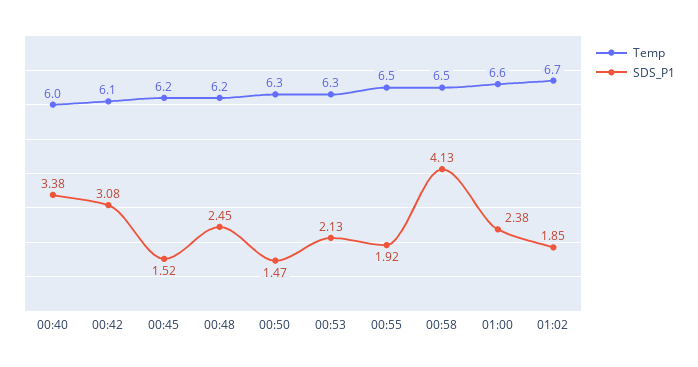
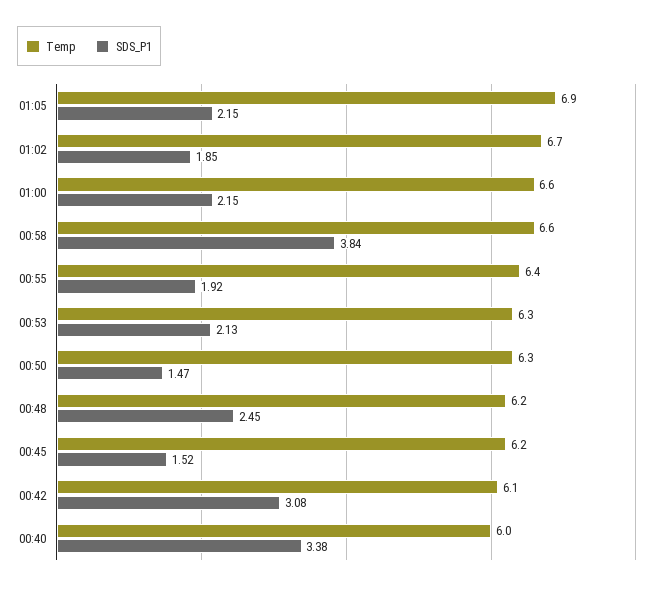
Temp, 00:55: 6.5 -> 6.4
Temp, 00:58: 6.5 -> 6.6
SDS_P1, 00:58: 4.13 -> 3.84
SDS_P1, 01:00: 2.38 -> 2.15
Temp, 01:05: none -> 6.9
SDS_P1, 01:05: none -> 2.15

